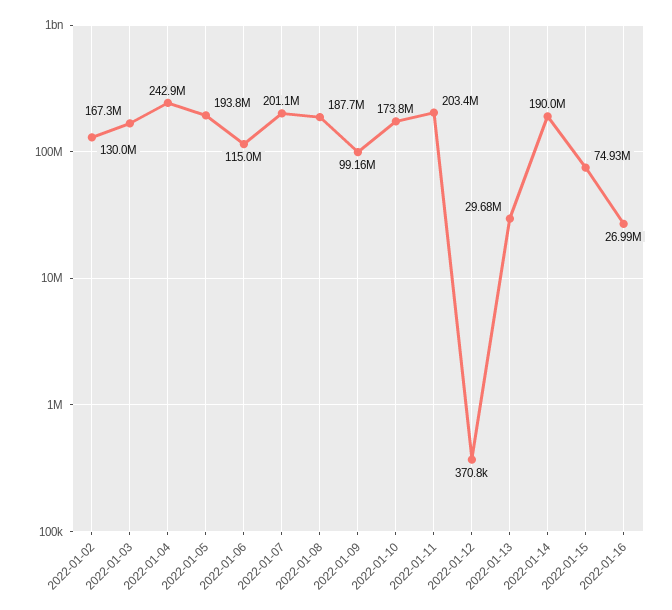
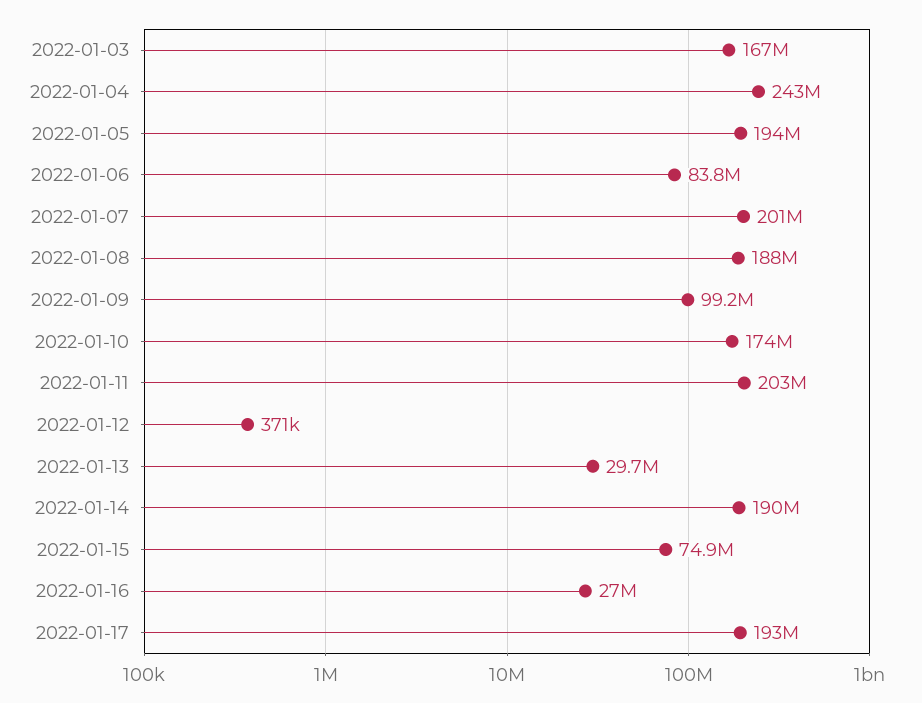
2022-01-02: 130000000 -> none
2022-01-06: 115000000 -> 83800000
2022-01-17: none -> 193000000

